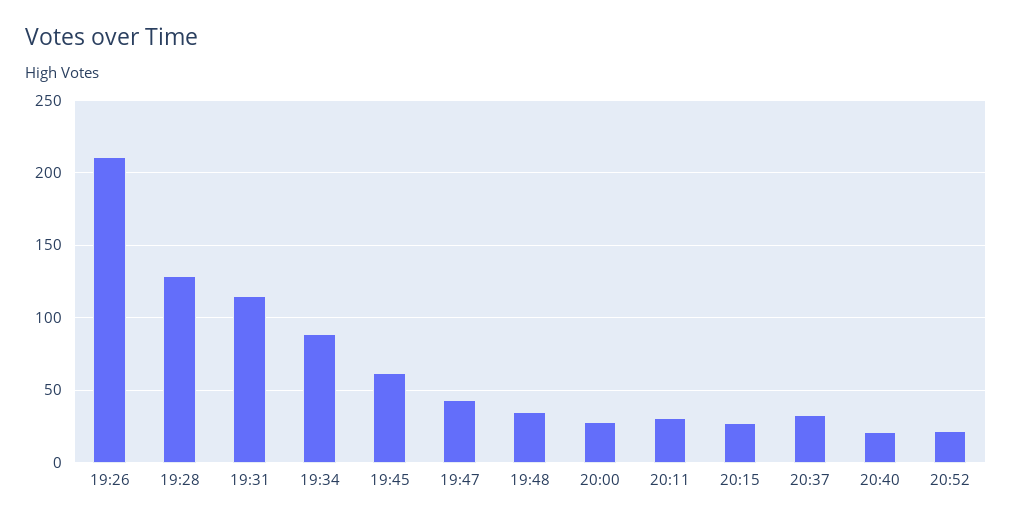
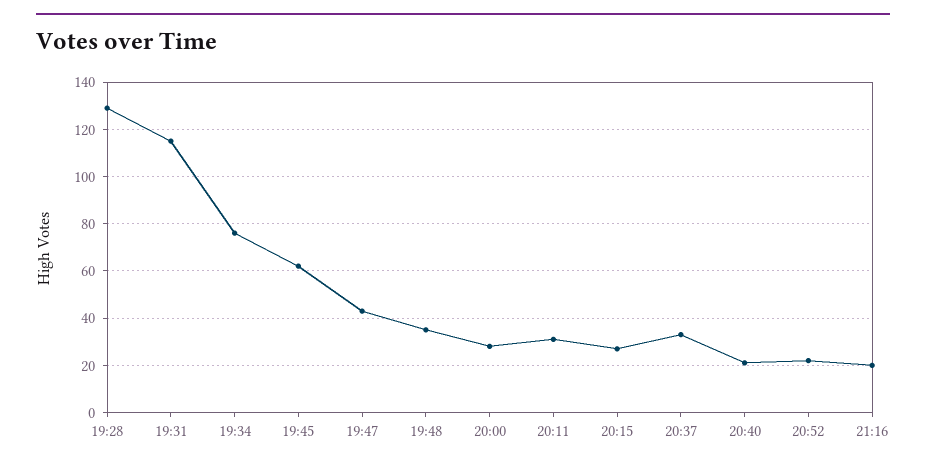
19:26: 210 -> none
19:34: 90 -> 75
21:16: none -> 20

